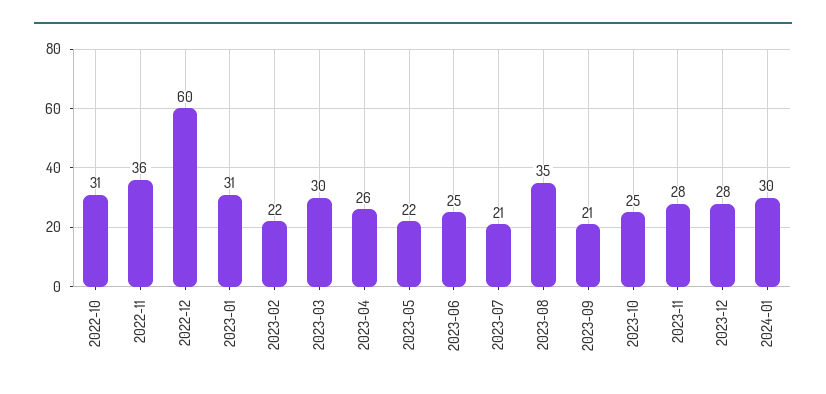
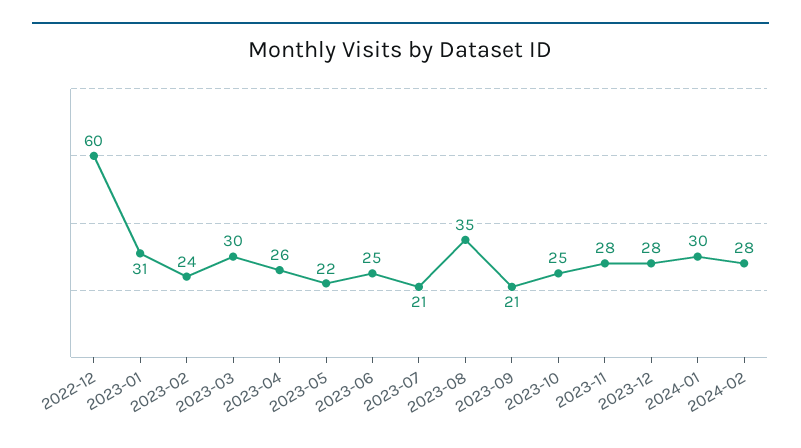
2022-10: 31 -> none
2022-11: 36 -> none
2023-02: 22 -> 24
2024-02: none -> 28

